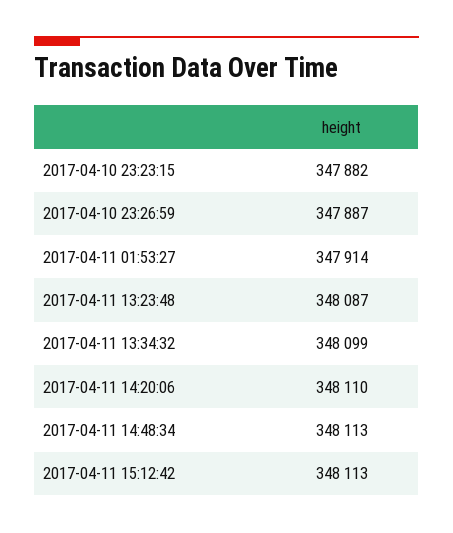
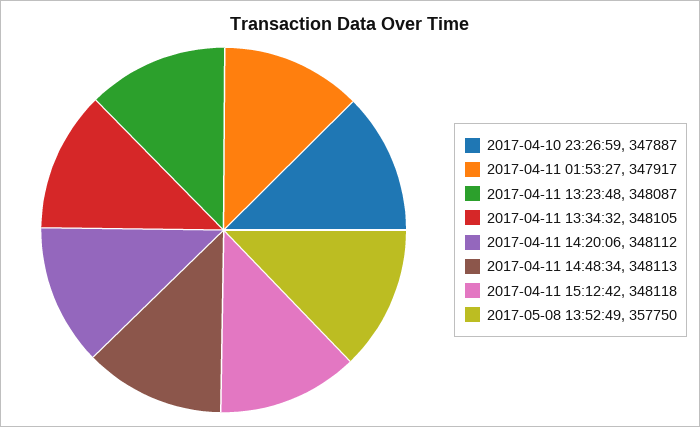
2017-04-10 23:23:15: 347882 -> none
2017-04-11 01:53:27: 347914 -> 347917
2017-04-11 13:34:32: 348099 -> 348105
2017-04-11 14:20:06: 348110 -> 348112
2017-04-11 15:12:42: 348113 -> 348118
2017-05-08 13:52:49: none -> 357750

